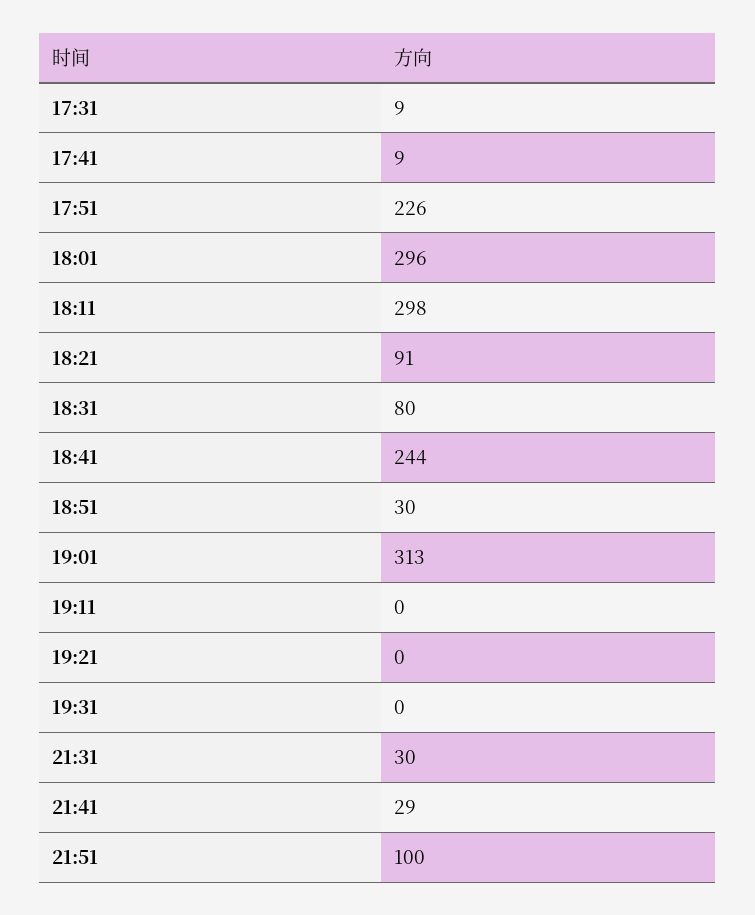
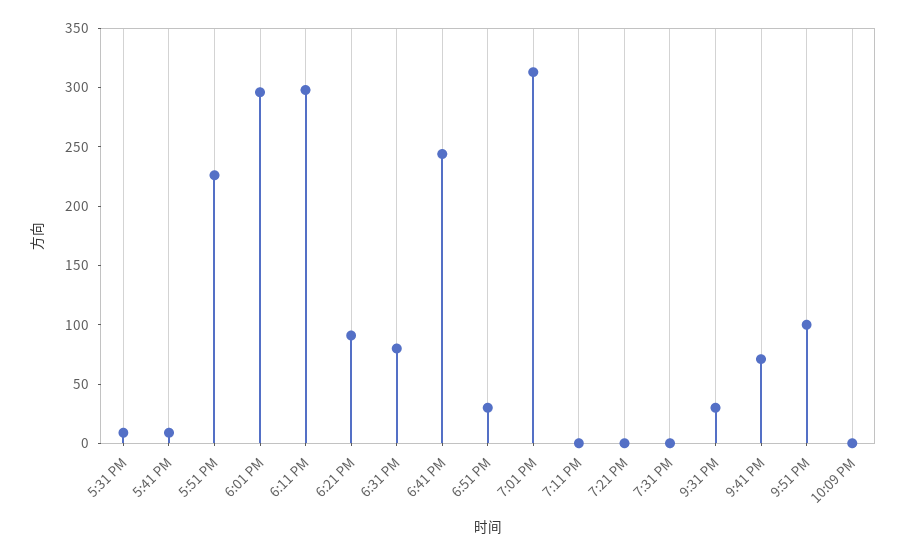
21:41: 29 -> 70
10:09 PM: none -> 0

